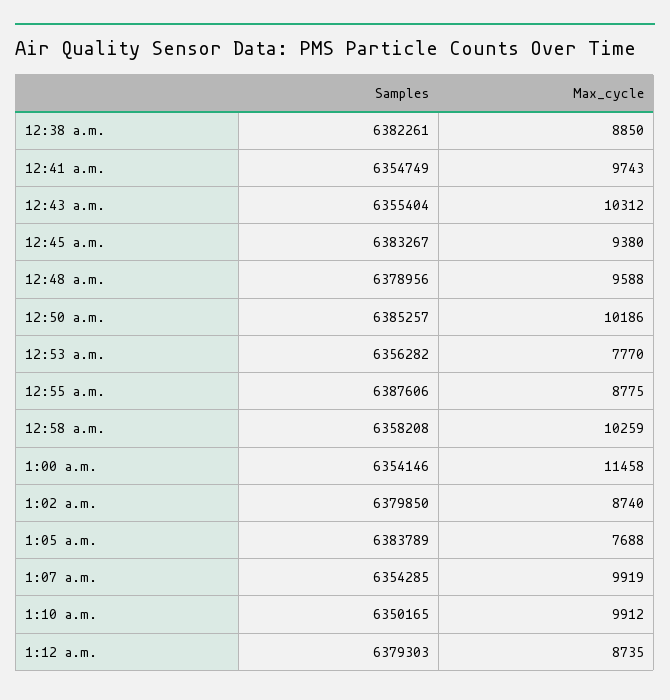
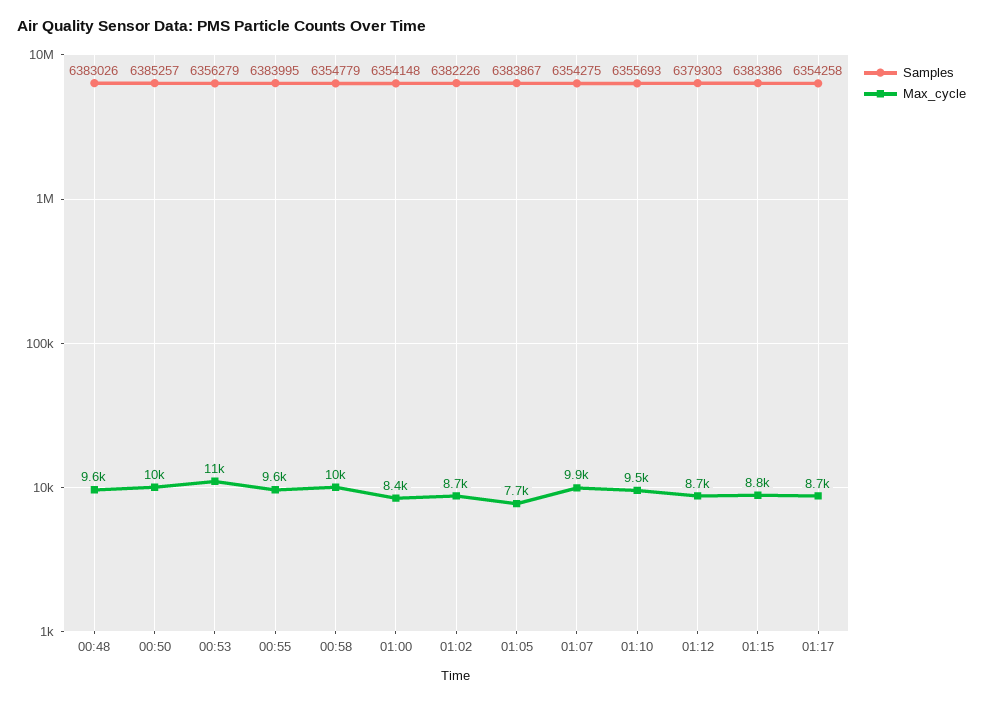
Samples, 12:38 a.m.: 6382261 -> none
Max_cycle, 12:38 a.m.: 8850 -> none
Samples, 12:41 a.m.: 6354749 -> none
Max_cycle, 12:41 a.m.: 9743 -> none
Samples, 12:43 a.m.: 6355404 -> none
Max_cycle, 12:43 a.m.: 10312 -> none
Samples, 12:45 a.m.: 6383267 -> none
Max_cycle, 12:45 a.m.: 9380 -> none
Samples, 12:48 a.m.: 6378956 -> 6383026
Samples, 12:53 a.m.: 6356282 -> 6356279
Max_cycle, 12:53 a.m.: 7770 -> 11000
Samples, 12:55 a.m.: 6387606 -> 6383995
Max_cycle, 12:55 a.m.: 8775 -> 9600
Samples, 12:58 a.m.: 6358208 -> 6354779
Samples, 1:00 a.m.: 6354146 -> 6354148
Max_cycle, 1:00 a.m.: 11458 -> 8400
Samples, 1:02 a.m.: 6379850 -> 6382226
Samples, 1:05 a.m.: 6383789 -> 6383867
Samples, 1:07 a.m.: 6354285 -> 6354275
Samples, 1:10 a.m.: 6350165 -> 6355693
Max_cycle, 1:10 a.m.: 9912 -> 9500
Samples, 01:15: none -> 6383386
Max_cycle, 01:15: none -> 8800
Samples, 01:17: none -> 6354258
Max_cycle, 01:17: none -> 8700

